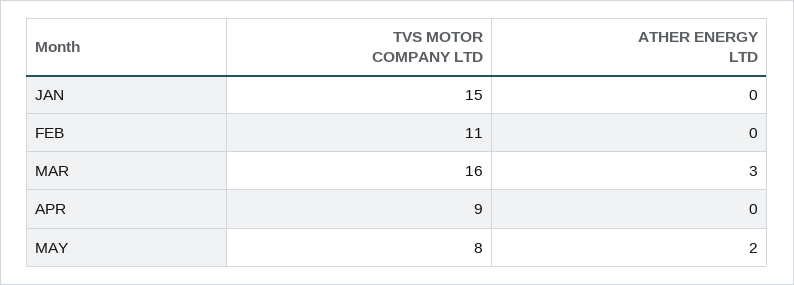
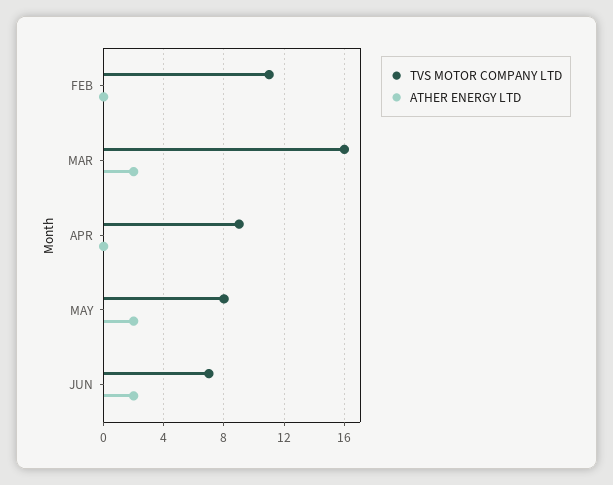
TVS MOTOR COMPANY LTD, JAN: 15 -> none
ATHER ENERGY LTD, JAN: 0 -> none
ATHER ENERGY LTD, MAR: 3 -> 2
TVS MOTOR COMPANY LTD, JUN: none -> 7
ATHER ENERGY LTD, JUN: none -> 2

